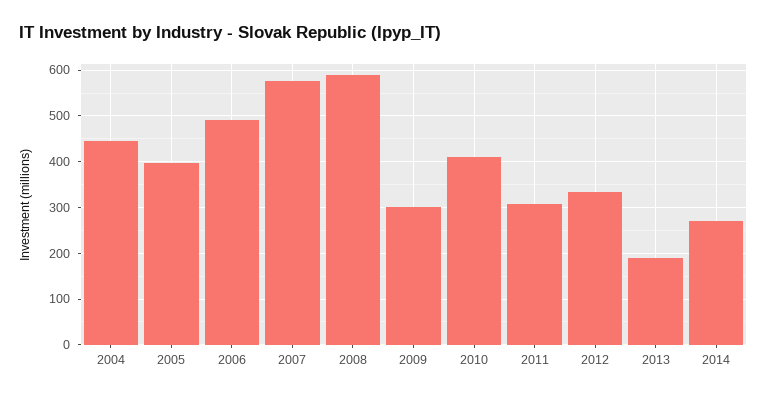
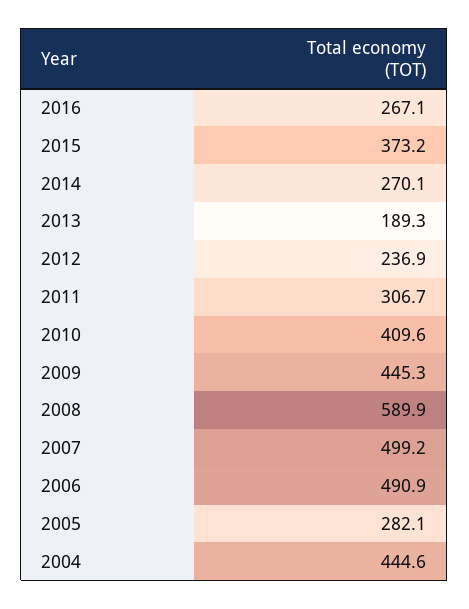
2005: 400 -> 282.1
2007: 580 -> 499.2
2009: 300 -> 445.3
2012: 340 -> 236.9
2016: none -> 267.1
2015: none -> 373.2

